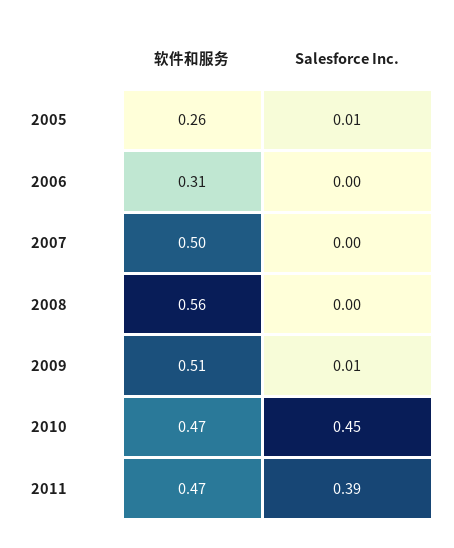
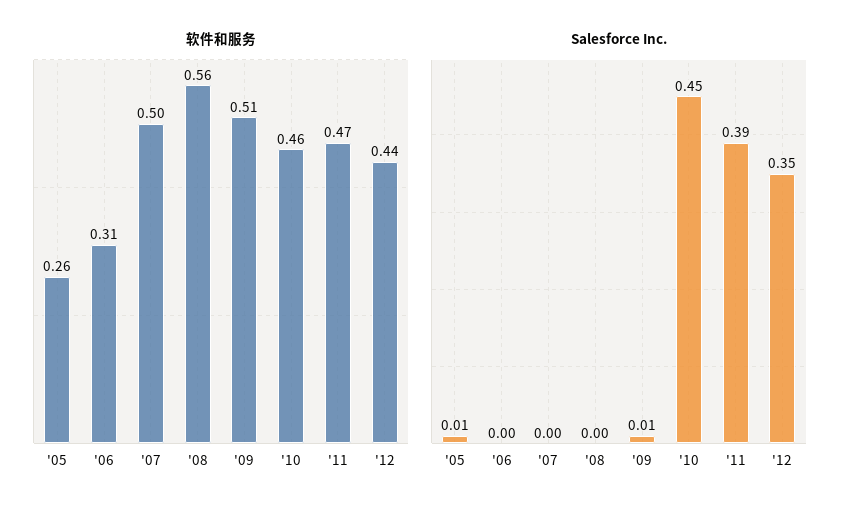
软件和服务, 2010: 0.47 -> 0.46
软件和服务, '12: none -> 0.44
Salesforce Inc., '12: none -> 0.35

